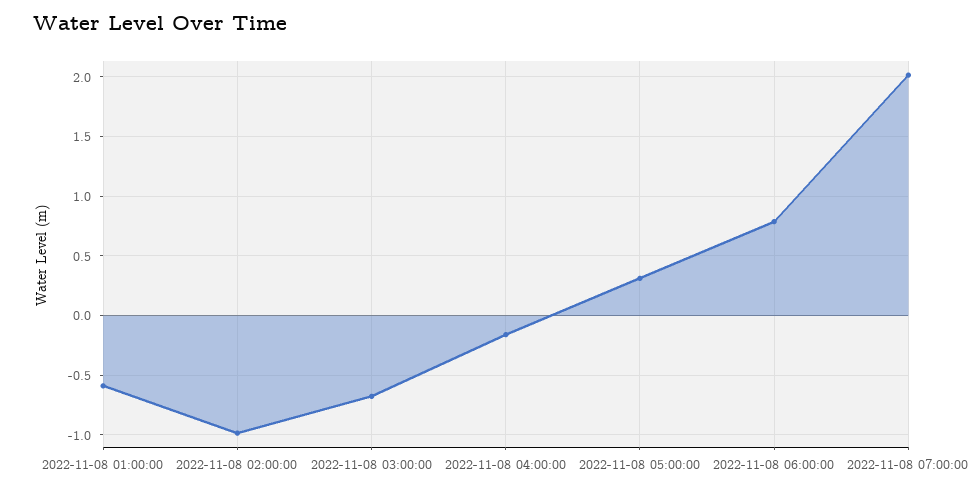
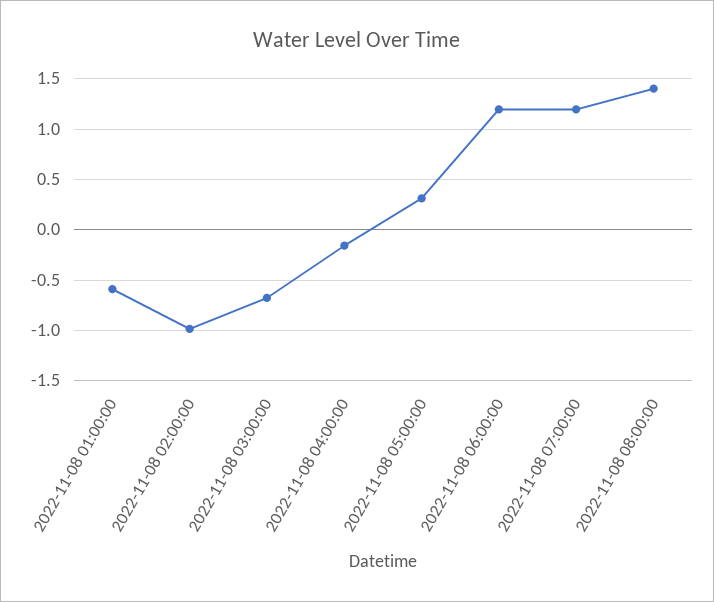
2022-11-08 06:00:00: 0.8 -> 1.2
2022-11-08 07:00:00: 2 -> 1.2
2022-11-08 08:00:00: none -> 1.4

